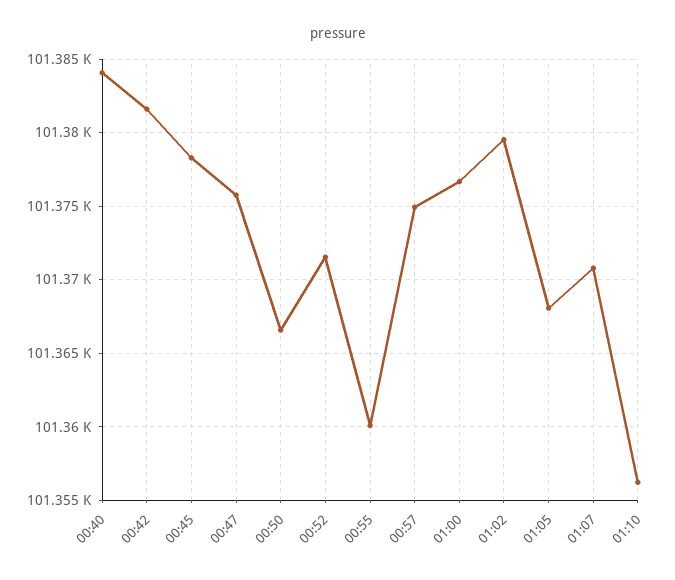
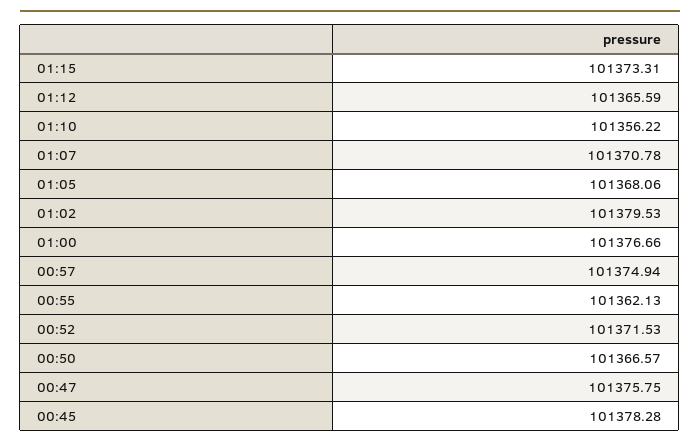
00:40: 101384 -> none
00:42: 101381.5 -> none
00:55: 101360 -> 101362.13
01:15: none -> 101373.31
01:12: none -> 101365.59

